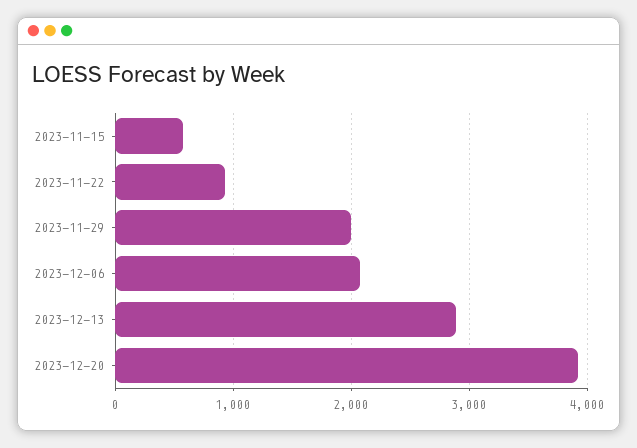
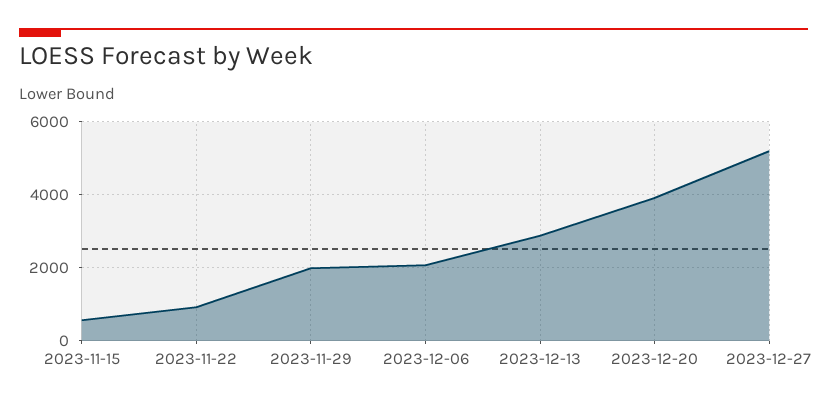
2023-12-27: none -> 5200

